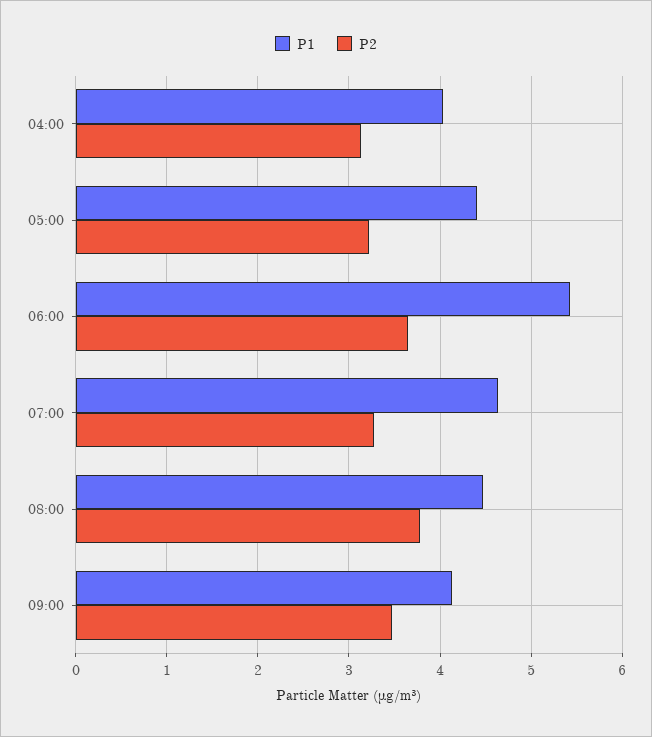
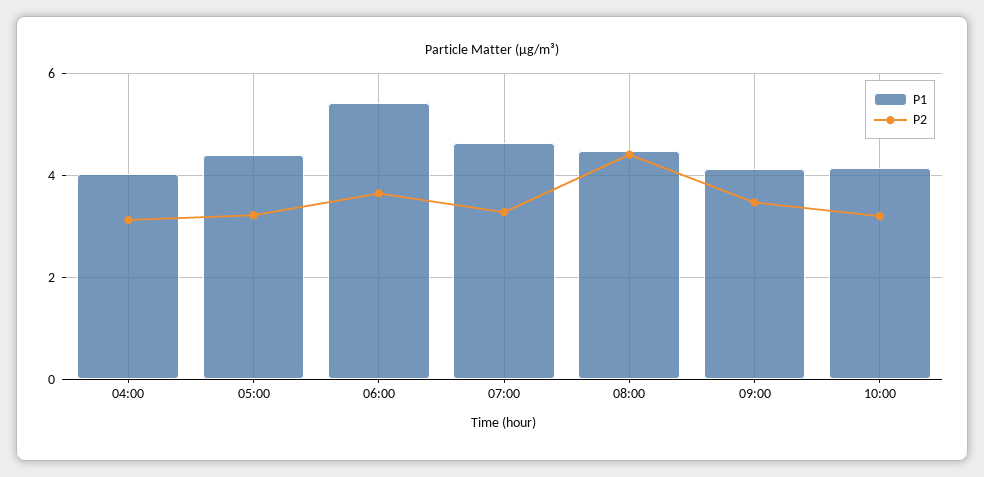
P2, 08:00: 3.8 -> 4.4
P1, 10:00: none -> 4.2
P2, 10:00: none -> 3.2

